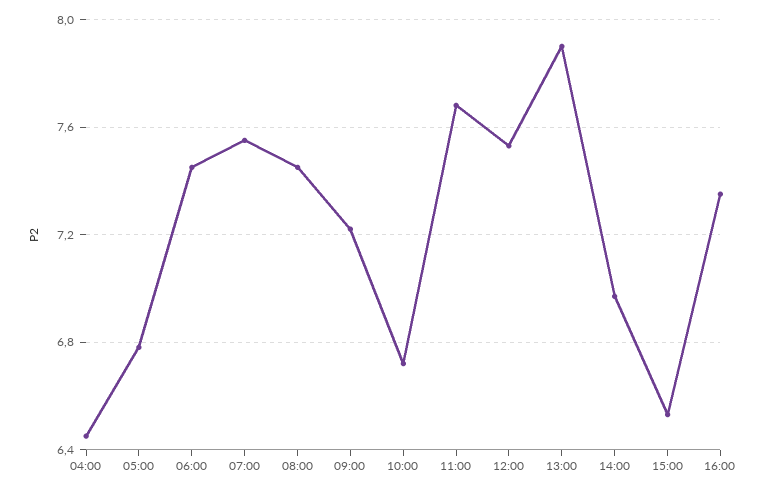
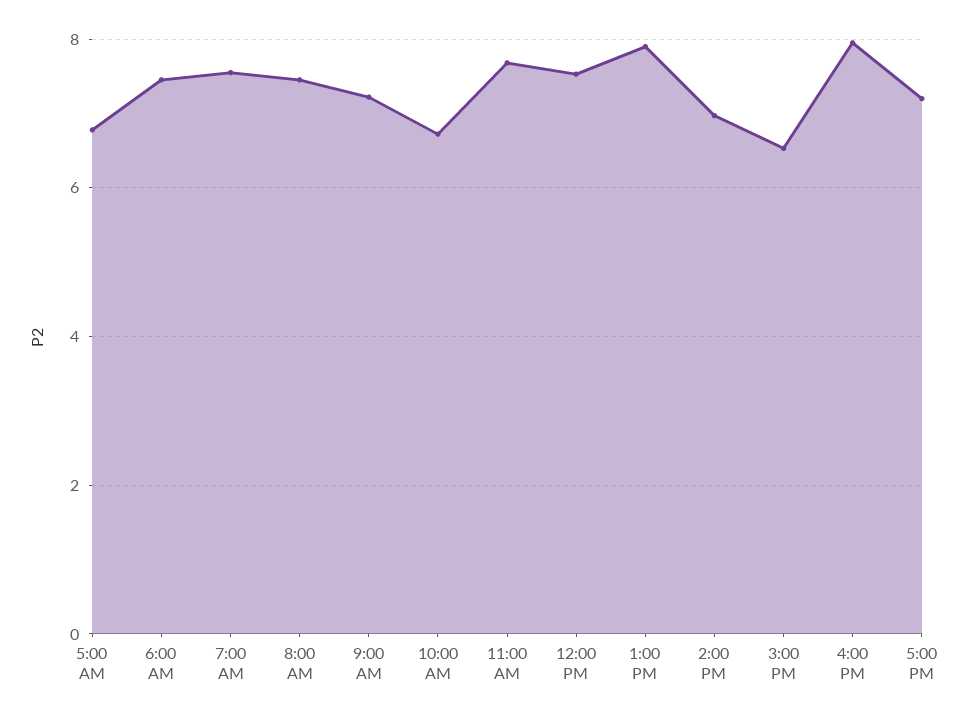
04:00: 6.45 -> none
16:00: 7.35 -> 8
5:00 PM: none -> 7.2

